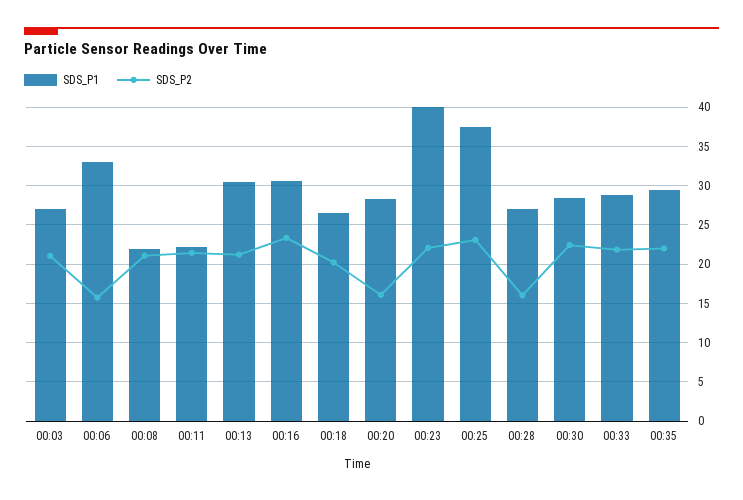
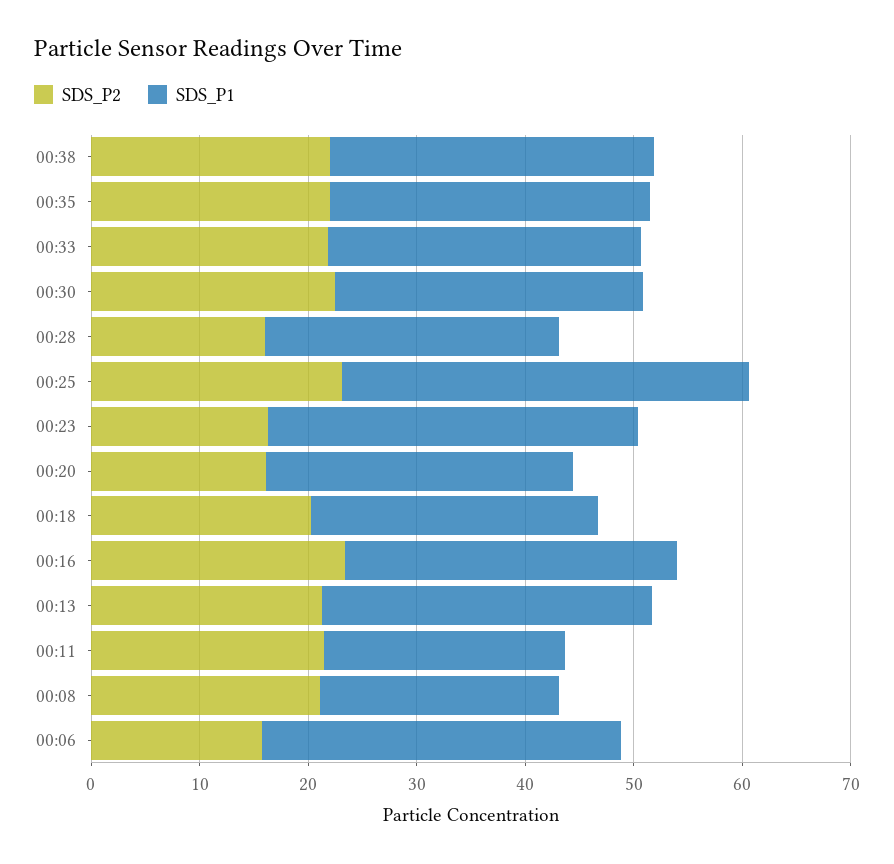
SDS_P1, 00:03: 27 -> none
SDS_P2, 00:03: 21 -> none
SDS_P1, 00:23: 40 -> 34
SDS_P2, 00:23: 22 -> 16
SDS_P2, 00:38: none -> 22
SDS_P1, 00:38: none -> 30

